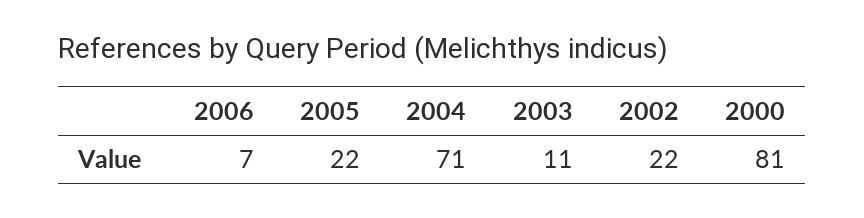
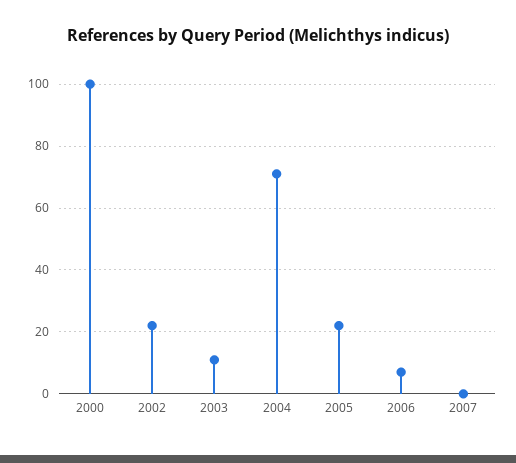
2000: 81 -> 100
2007: none -> 0

